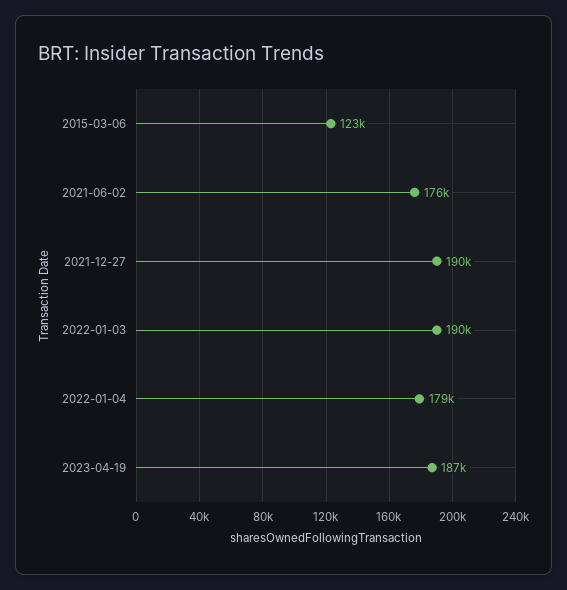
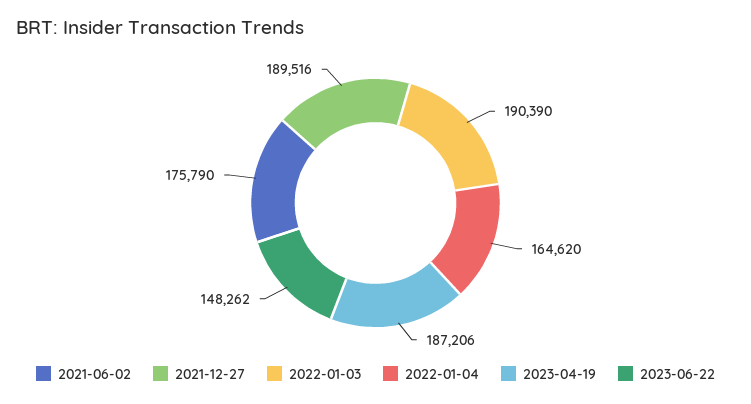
2015-03-06: 123000 -> none
2022-01-04: 179000 -> 164620
2023-06-22: none -> 148262

